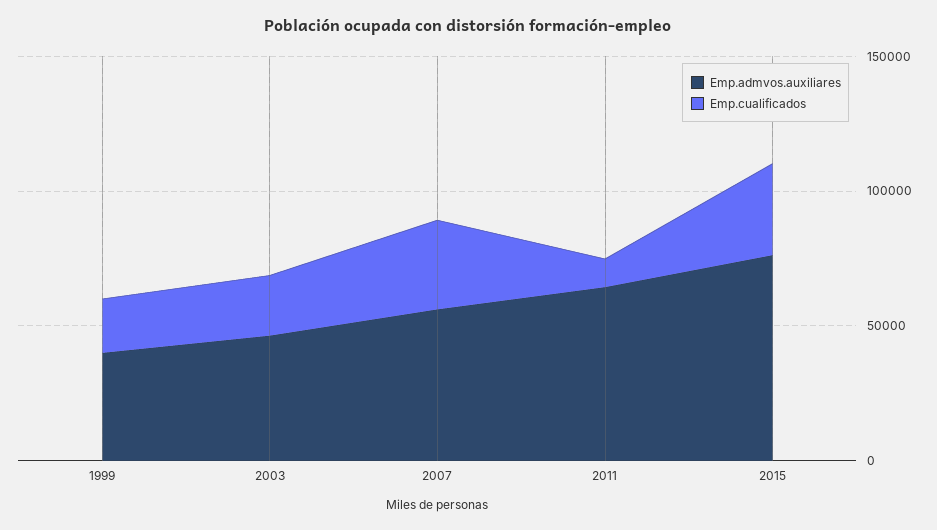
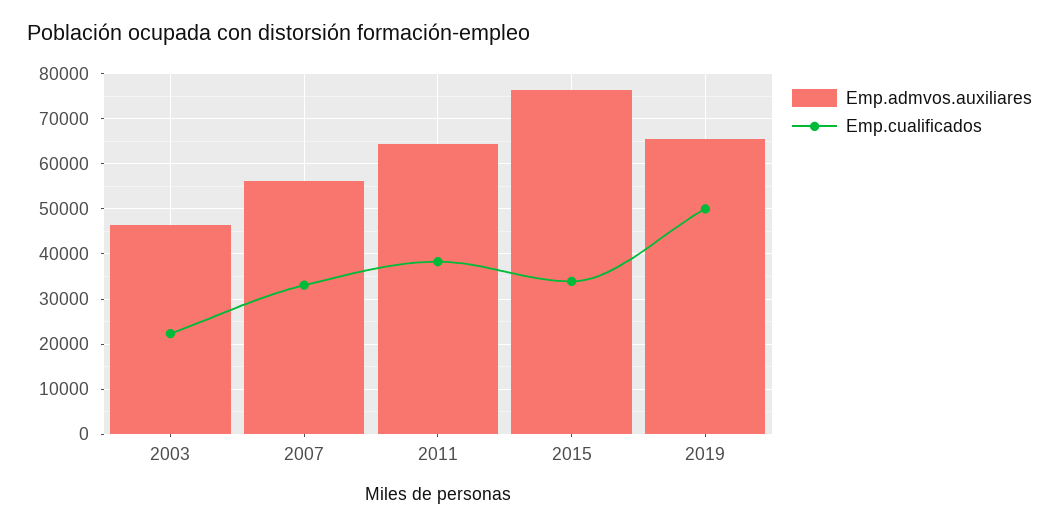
Emp.admvos.auxiliares, 1999: 40000 -> none
Emp.cualificados, 1999: 20000 -> none
Emp.cualificados, 2011: 10000 -> 38000
Emp.admvos.auxiliares, 2019: none -> 66000
Emp.cualificados, 2019: none -> 50000

